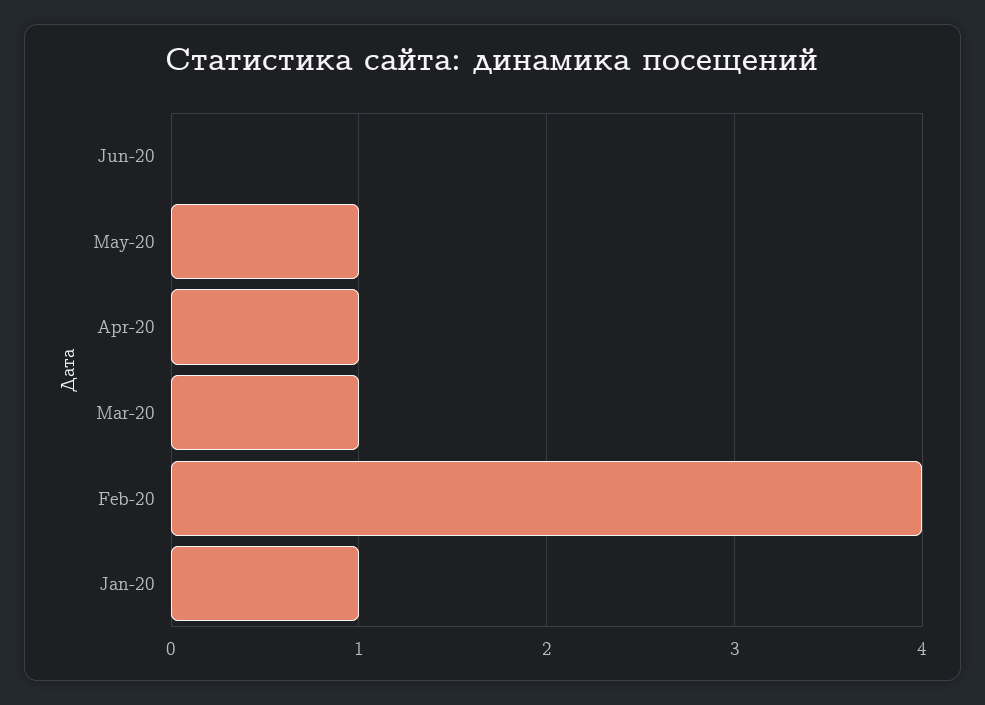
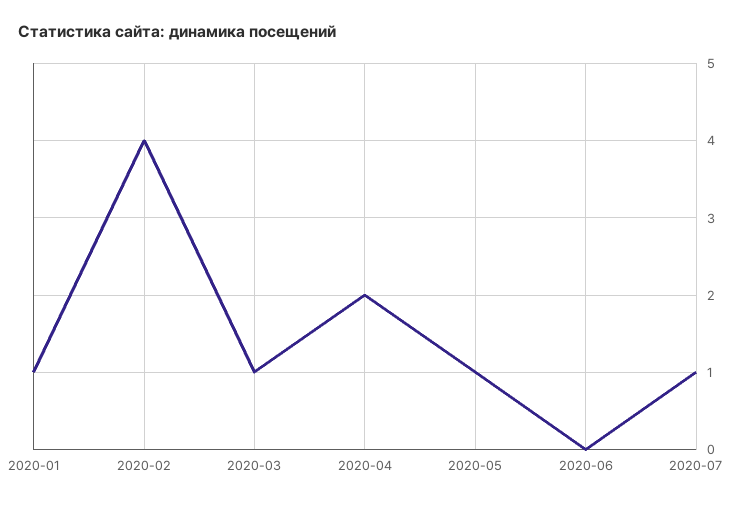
Apr-20: 1 -> 2
2020-07: none -> 1

